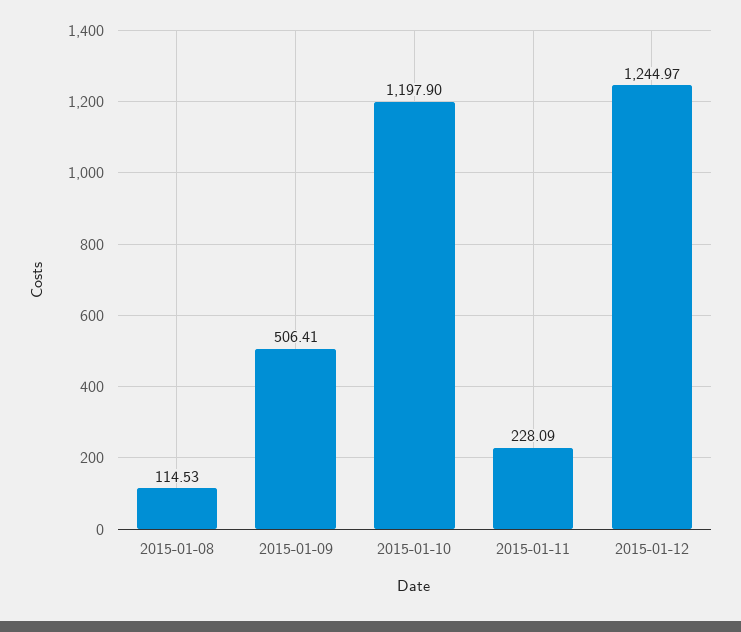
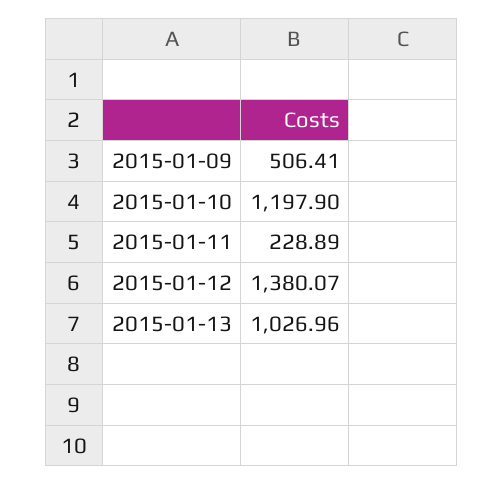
2015-01-08: 114.53 -> none
2015-01-11: 228.09 -> 228.89
2015-01-12: 1244.97 -> 1380.07
2015-01-13: none -> 1026.96

